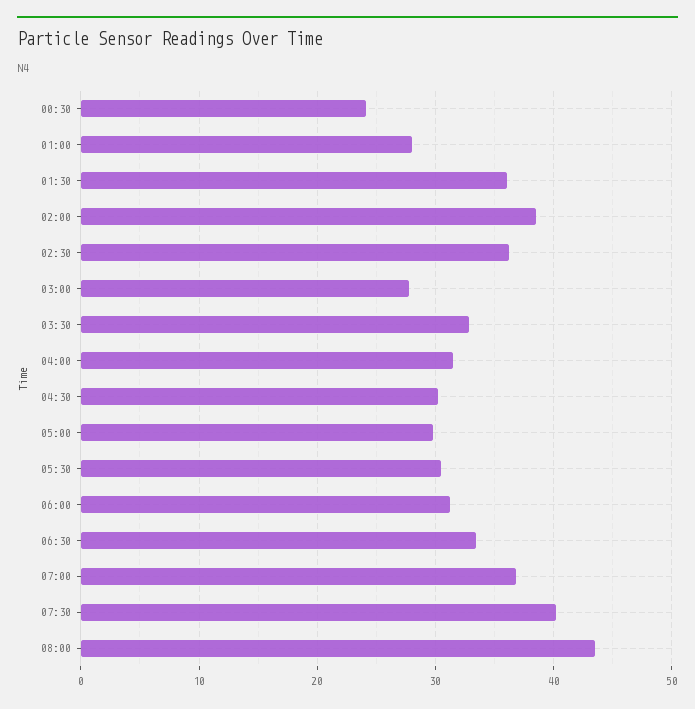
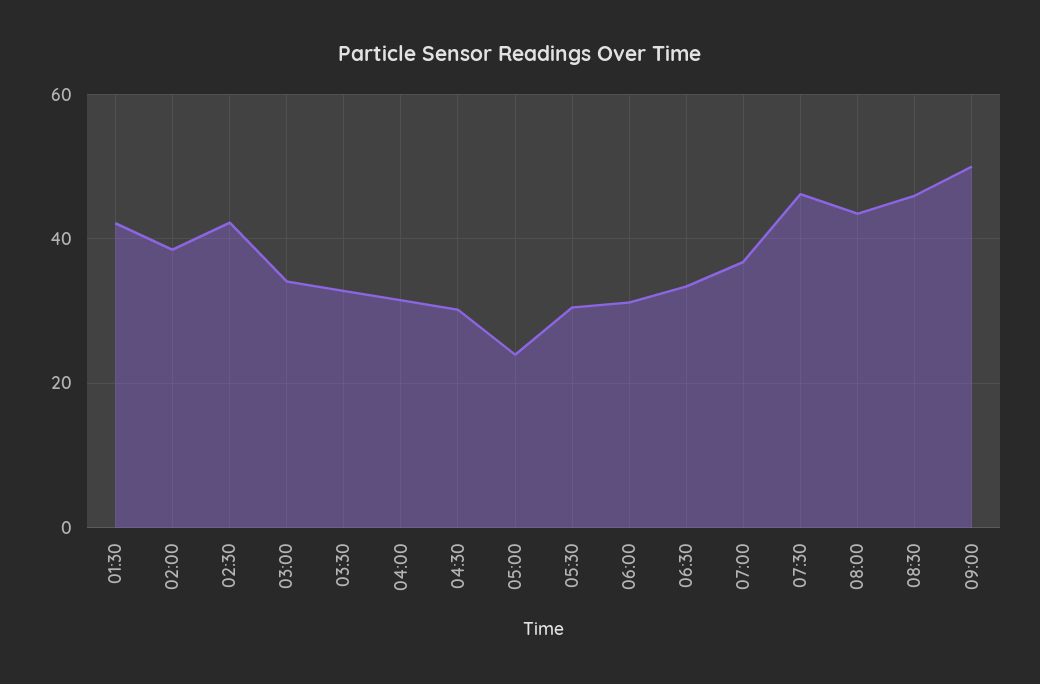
00:30: 24 -> none
01:00: 28 -> none
01:30: 36 -> 42
02:30: 36 -> 42
03:00: 28 -> 34
05:00: 30 -> 24
07:30: 40 -> 46
08:30: none -> 46
09:00: none -> 50

